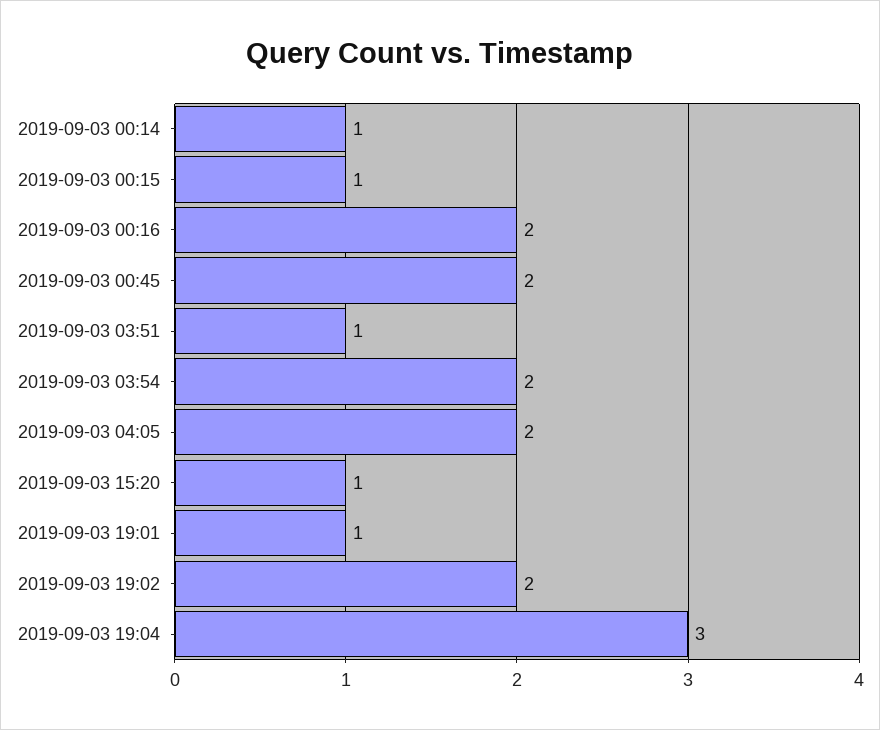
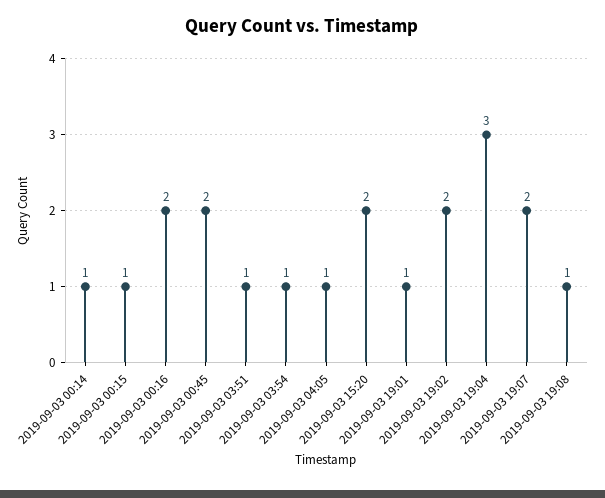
2019-09-03 03:54: 2 -> 1
2019-09-03 04:05: 2 -> 1
2019-09-03 15:20: 1 -> 2
2019-09-03 19:07: none -> 2
2019-09-03 19:08: none -> 1

